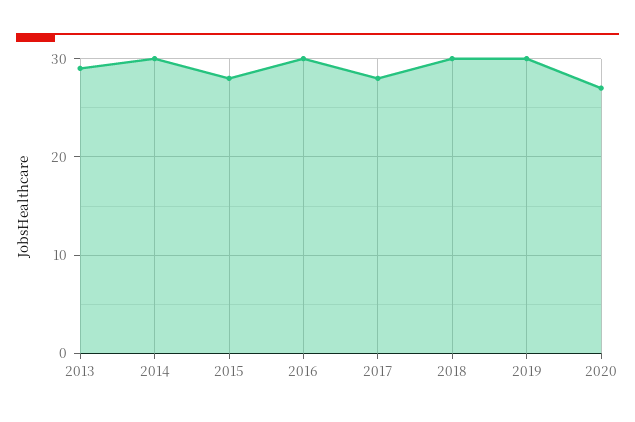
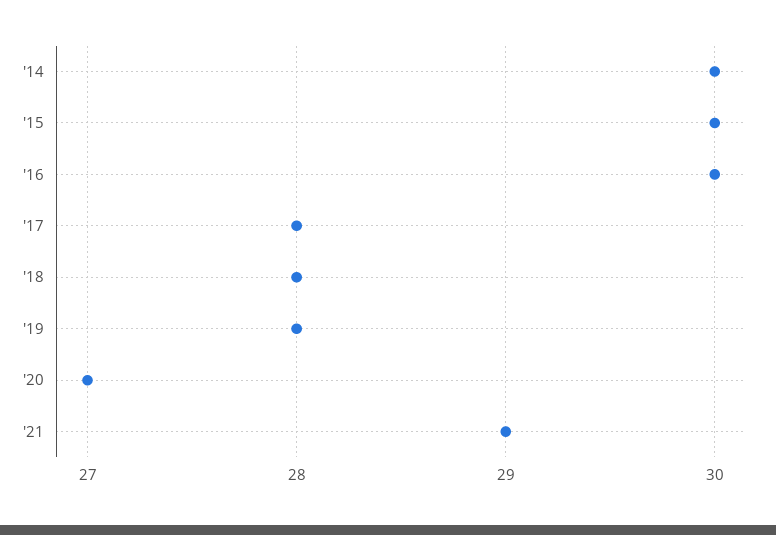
2013: 29 -> none
2015: 28 -> 30
2018: 30 -> 28
2019: 30 -> 28
'21: none -> 29

